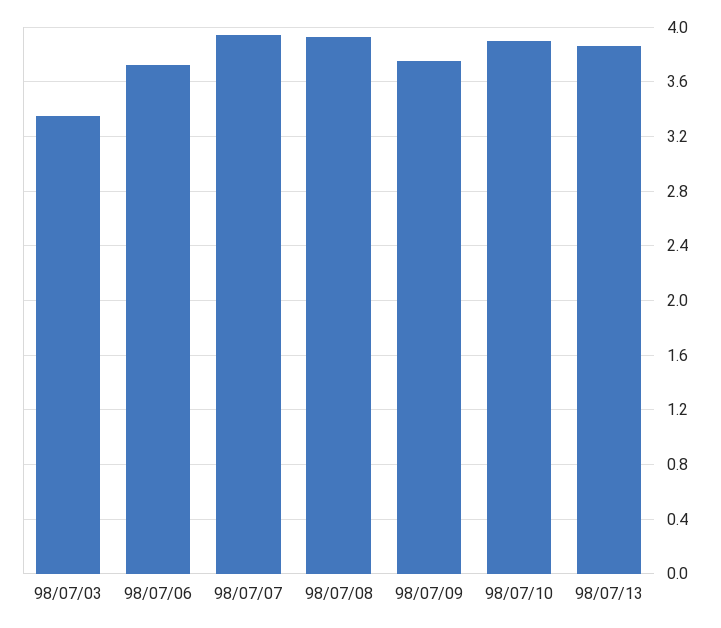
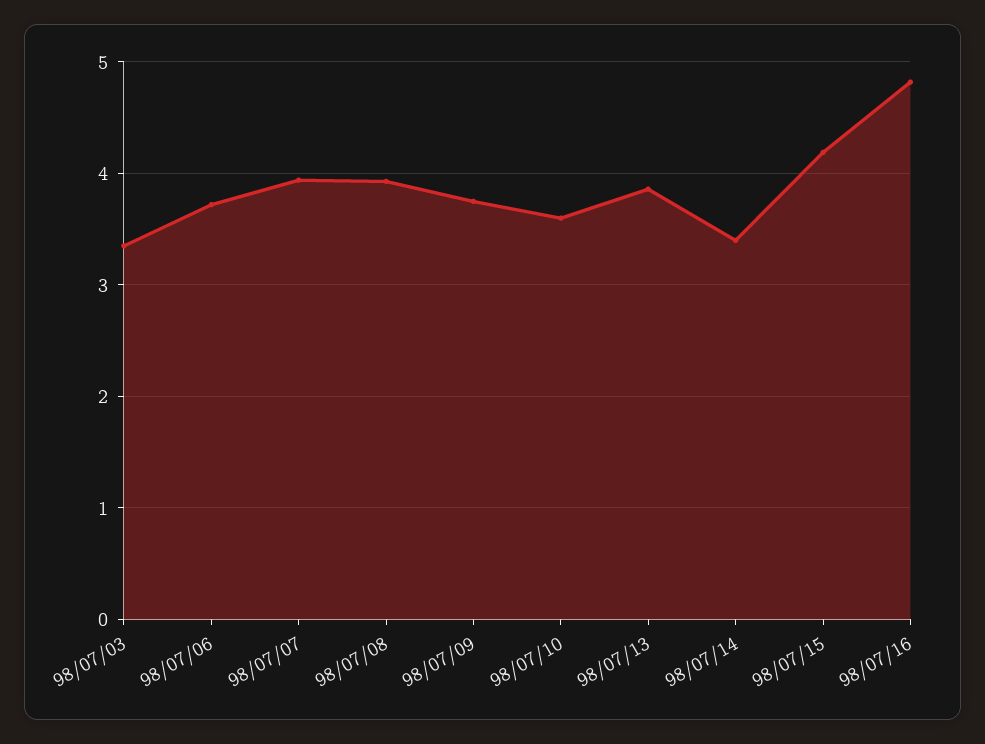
98/07/10: 3.9 -> 3.6
98/07/14: none -> 3.4
98/07/15: none -> 4.2
98/07/16: none -> 4.8

